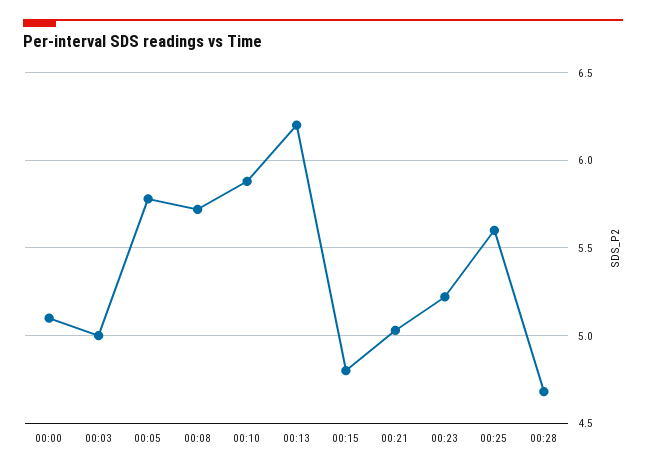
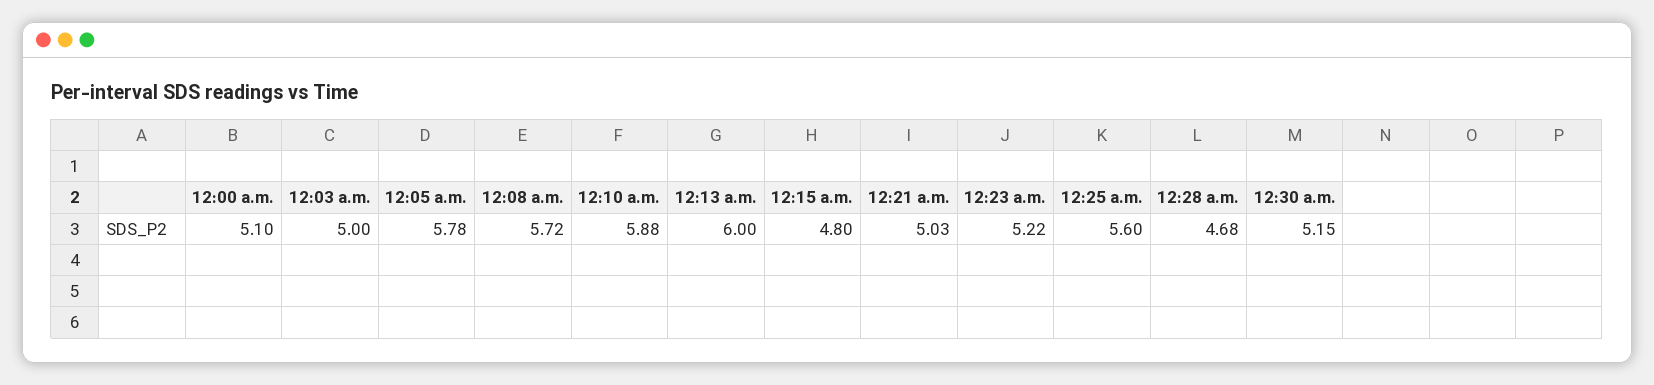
00:13: 6.2 -> 6
12:30 a.m.: none -> 5.15

